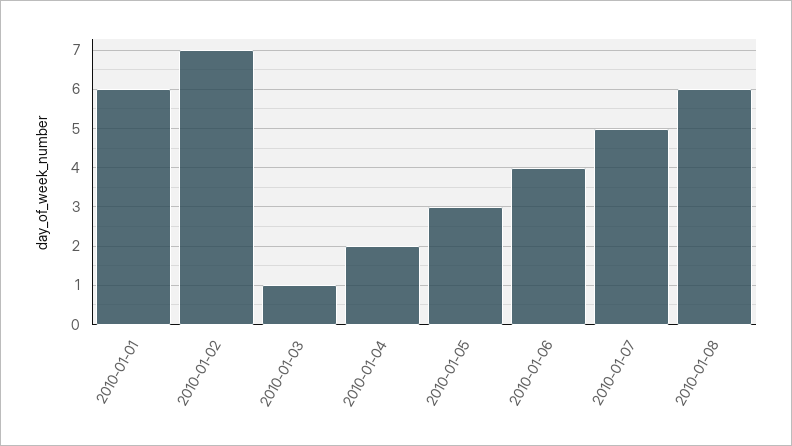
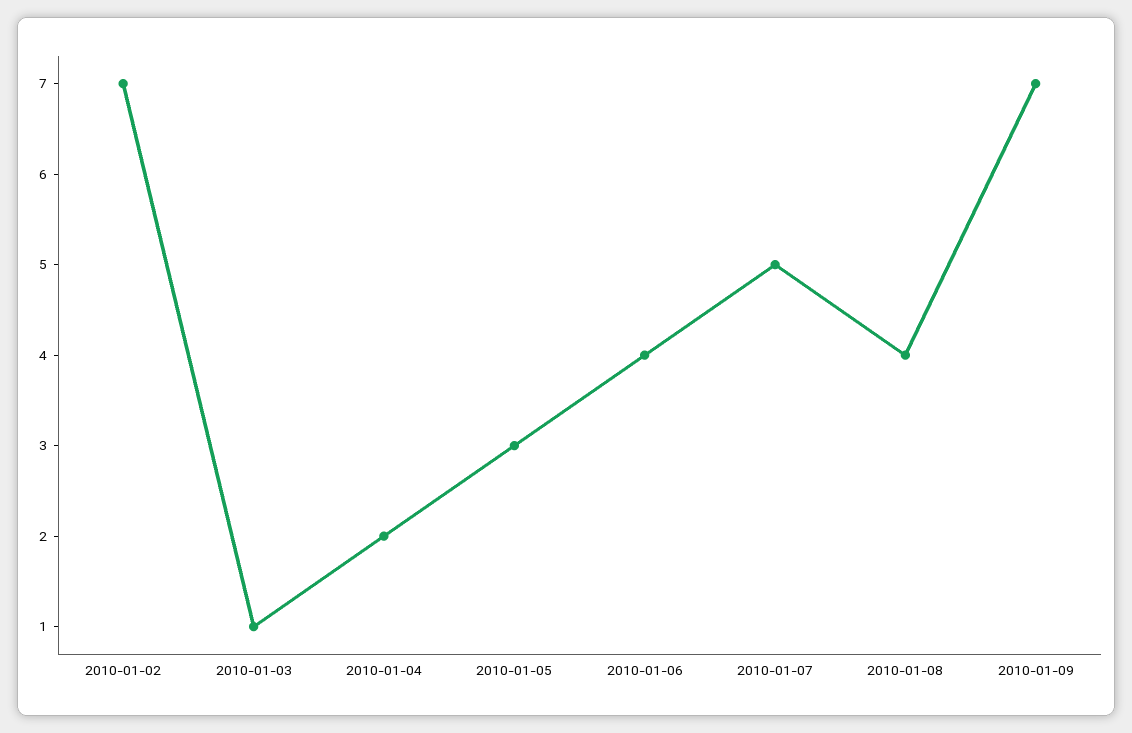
2010-01-01: 6 -> none
2010-01-08: 6 -> 4
2010-01-09: none -> 7

